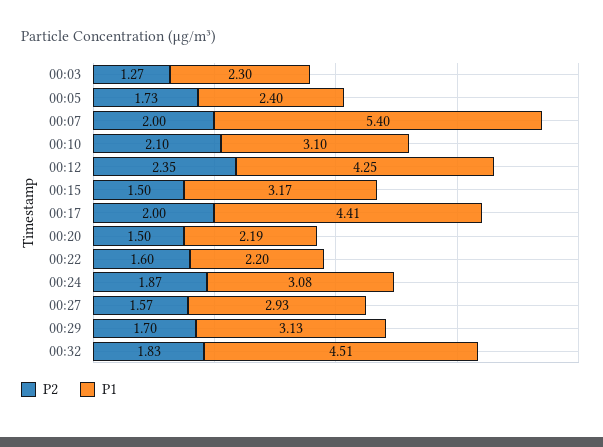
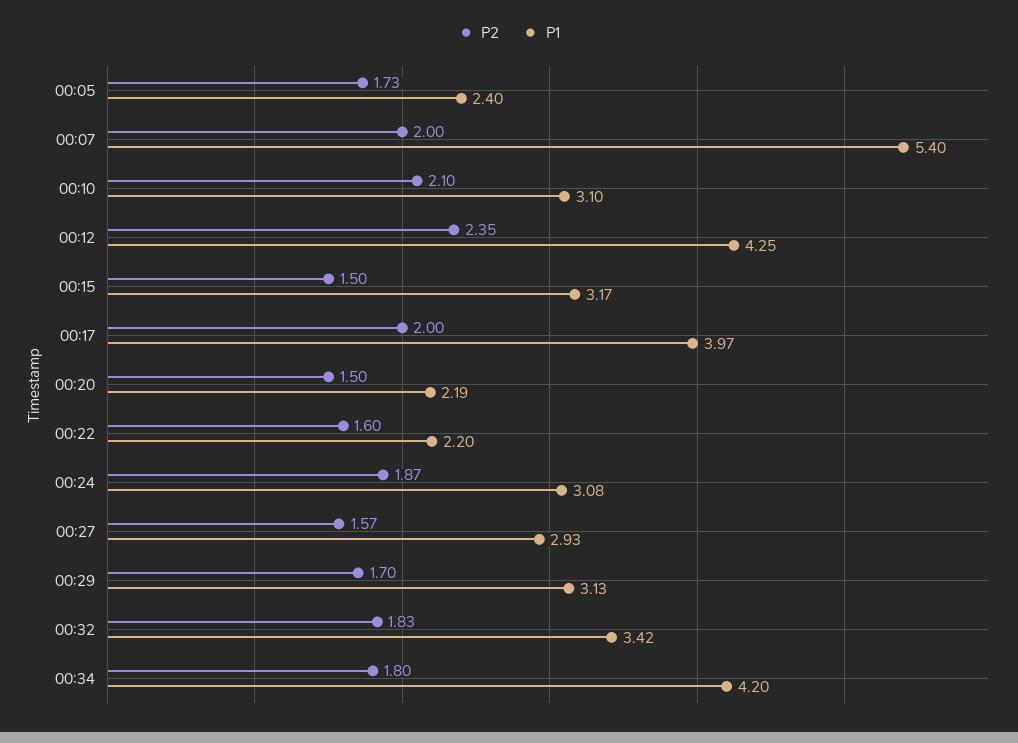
P2, 00:03: 1.27 -> none
P1, 00:03: 2.3 -> none
P1, 00:17: 4.41 -> 3.97
P1, 00:32: 4.51 -> 3.42
P2, 00:34: none -> 1.8
P1, 00:34: none -> 4.2

